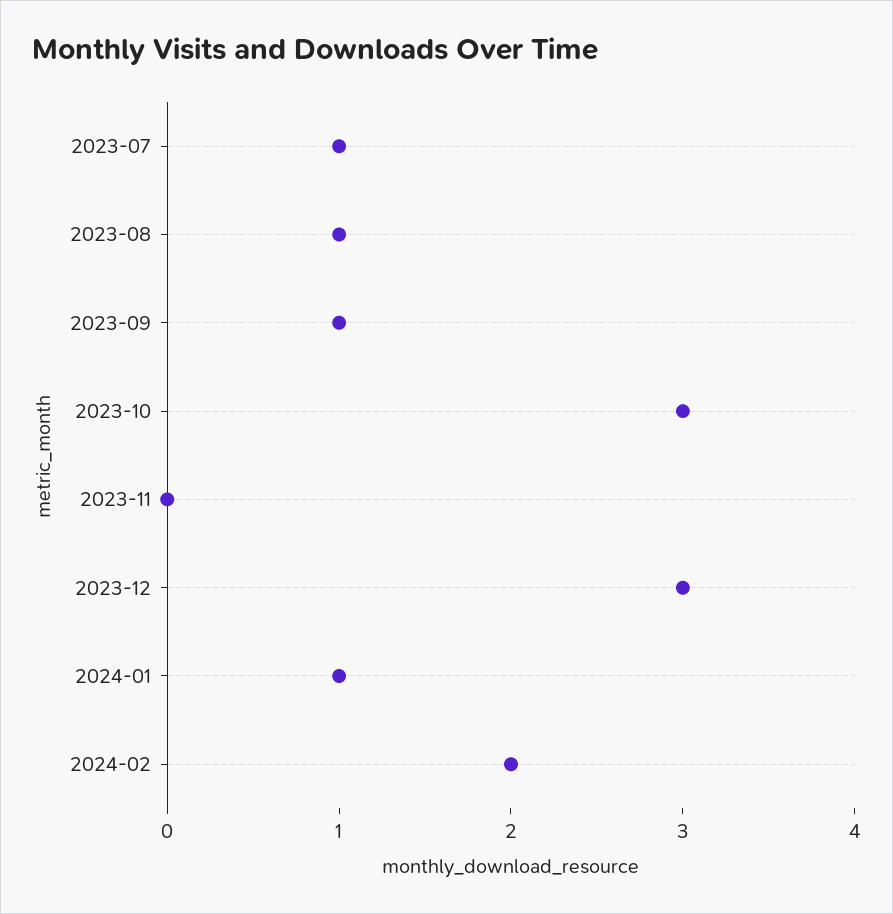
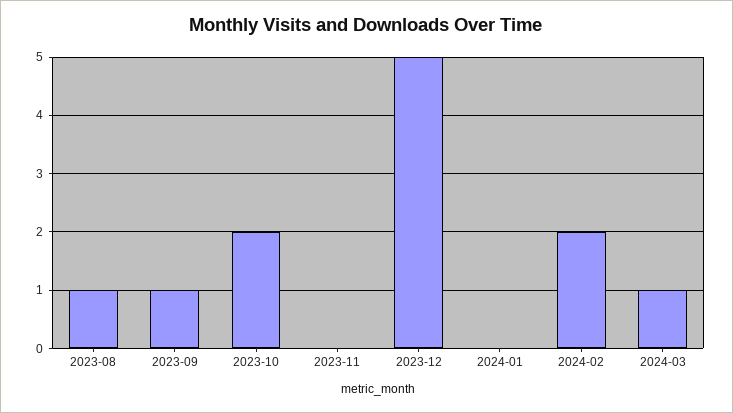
2023-07: 1 -> none
2023-10: 3 -> 2
2023-12: 3 -> 5
2024-01: 1 -> 0
2024-03: none -> 1

